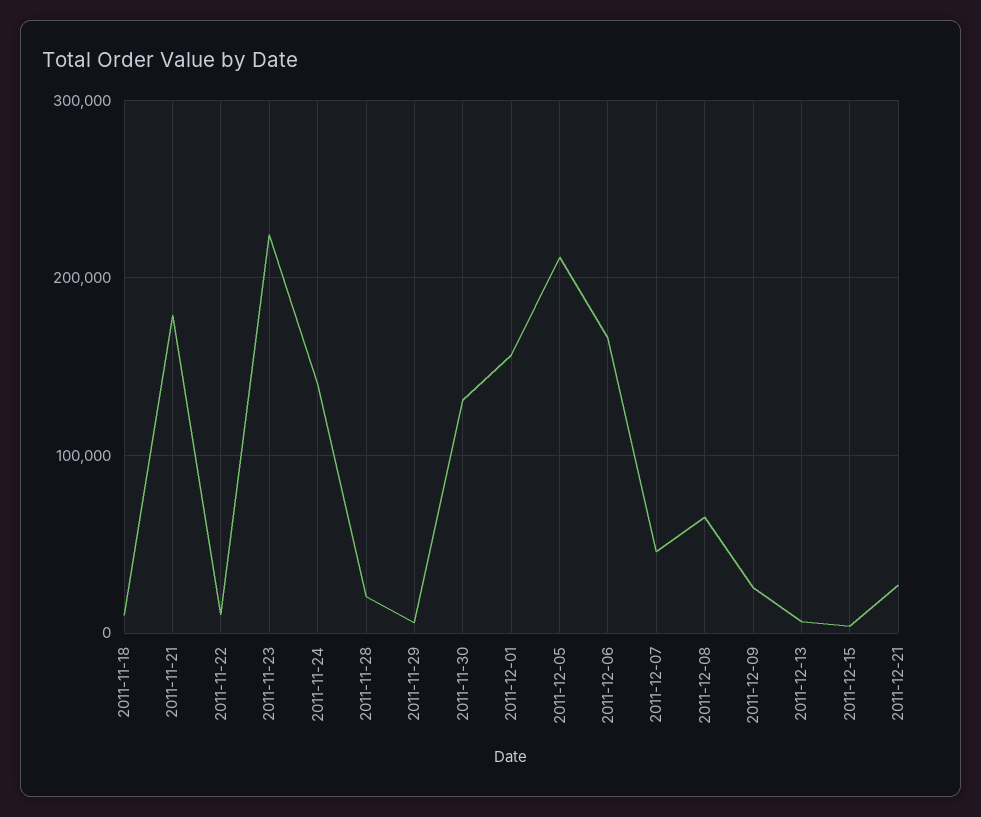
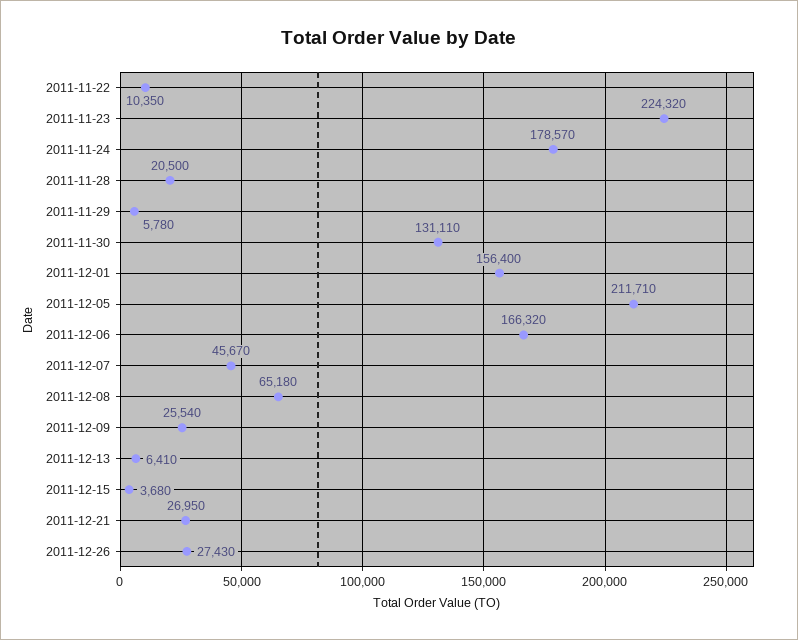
2011-11-18: 10000 -> none
2011-11-21: 180000 -> none
2011-11-24: 140000 -> 178570
2011-12-26: none -> 27430

